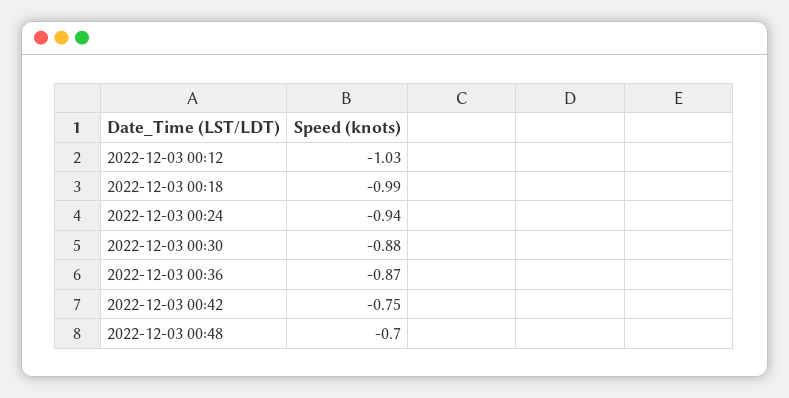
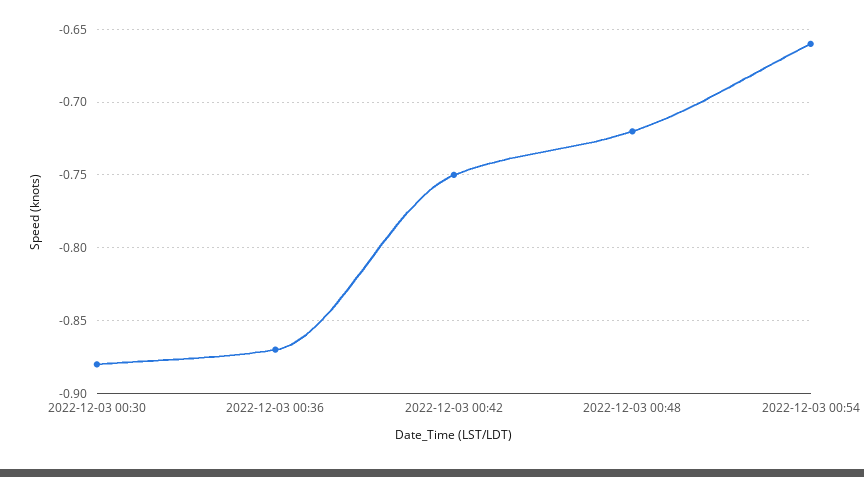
2022-12-03 00:12: -1.03 -> none
2022-12-03 00:18: -0.99 -> none
2022-12-03 00:24: -0.94 -> none
2022-12-03 00:48: -0.7 -> -0.72
2022-12-03 00:54: none -> -0.66

